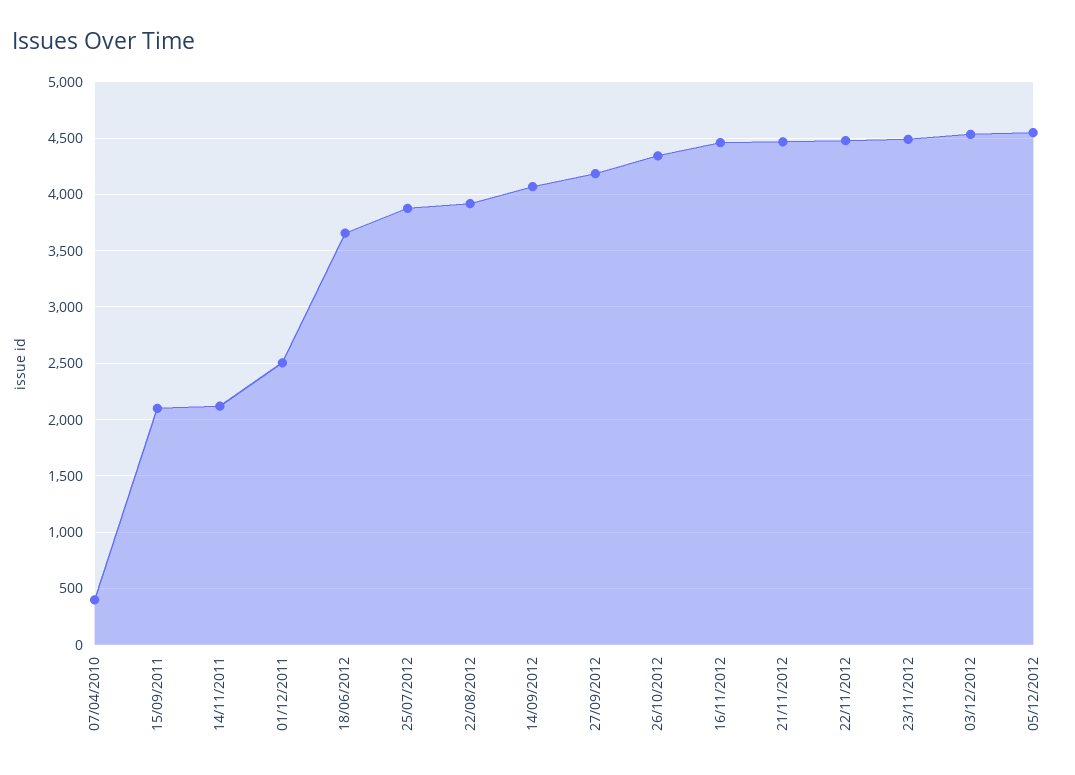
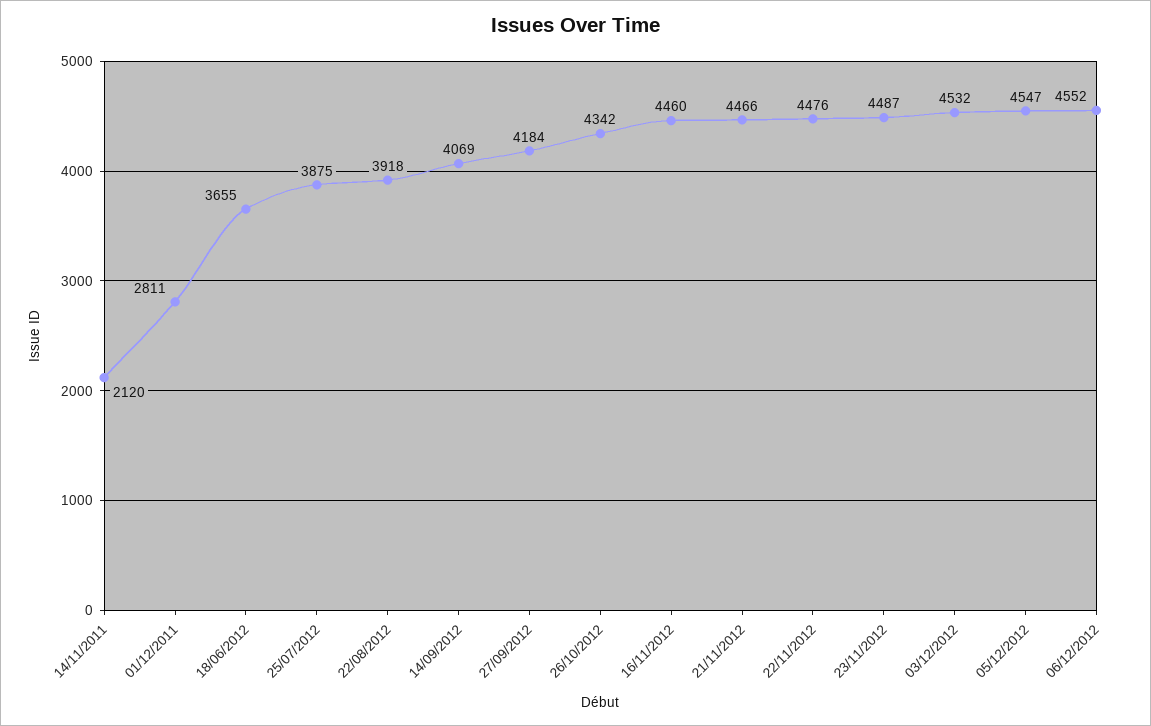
07/04/2010: 400 -> none
15/09/2011: 2100 -> none
01/12/2011: 2500 -> 2811
06/12/2012: none -> 4552

